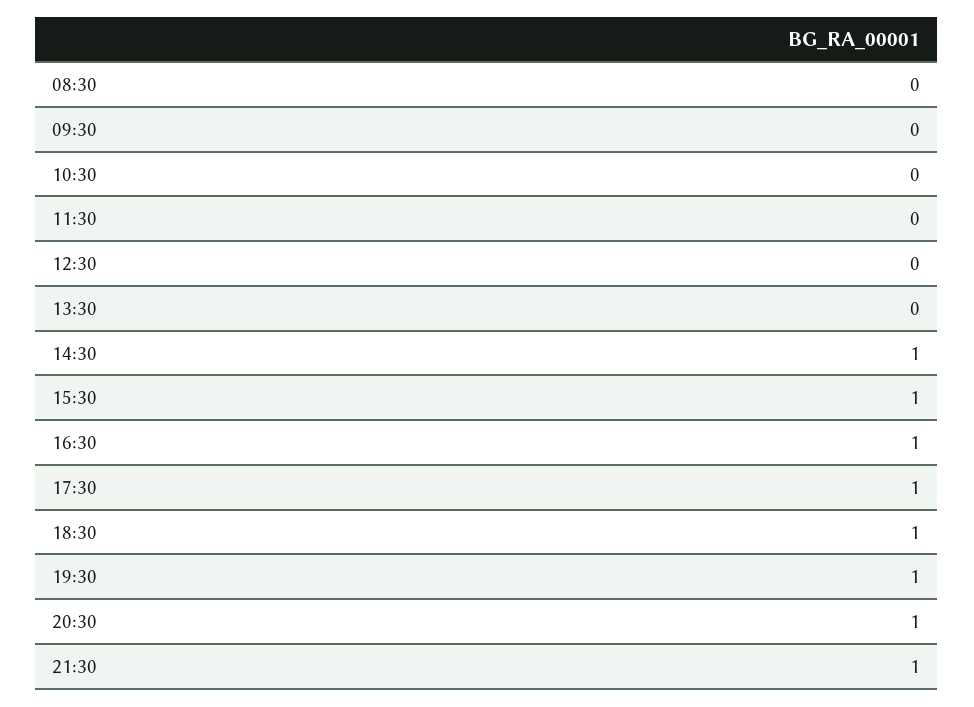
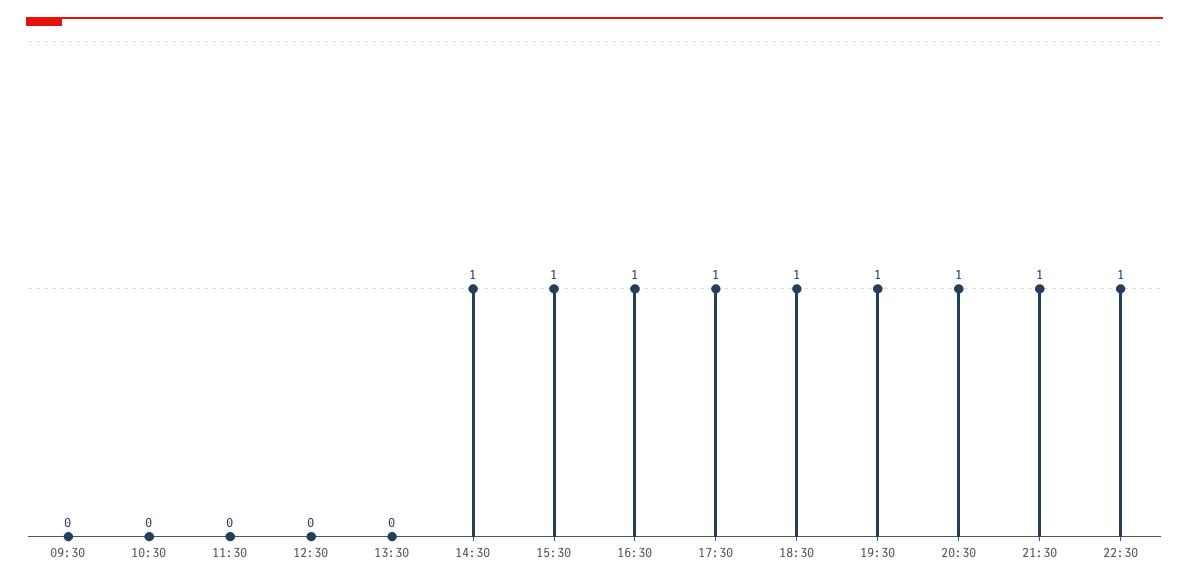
08:30: 0 -> none
22:30: none -> 1

